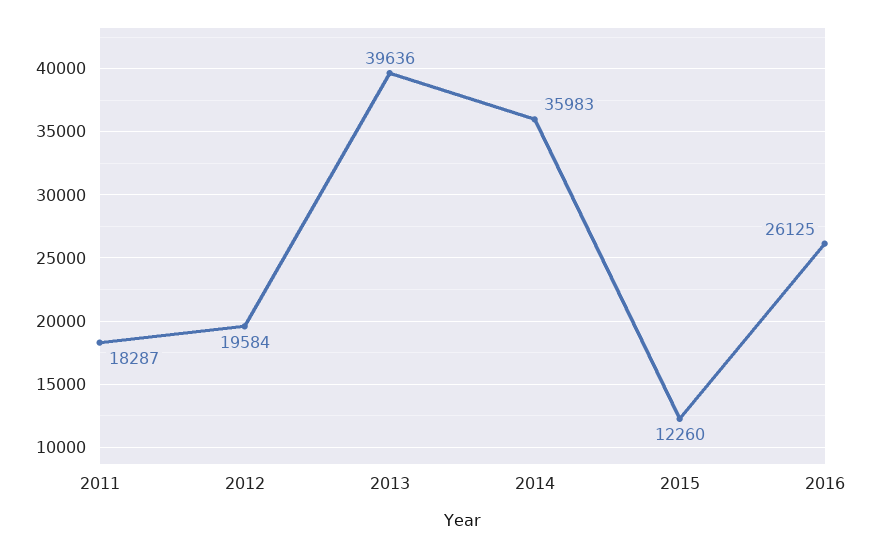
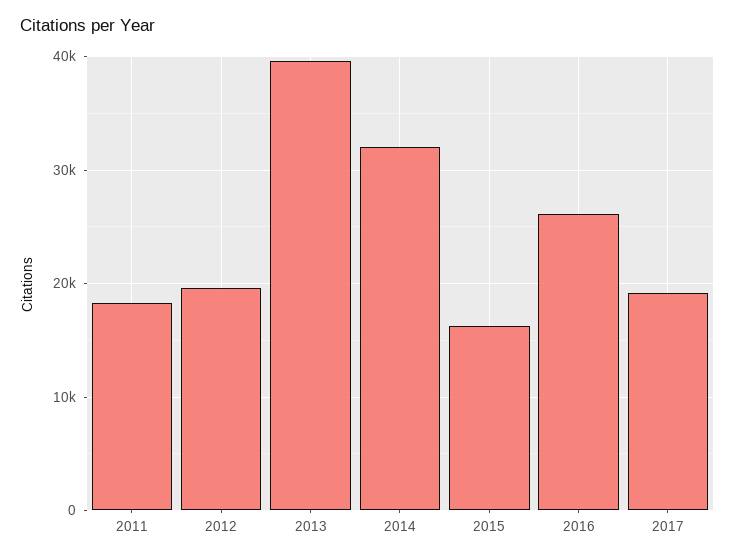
2014: 35983 -> 32000
2015: 12260 -> 16000
2017: none -> 19000

